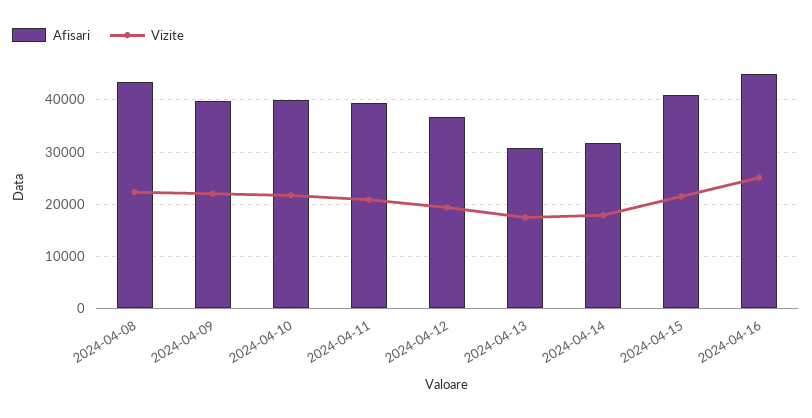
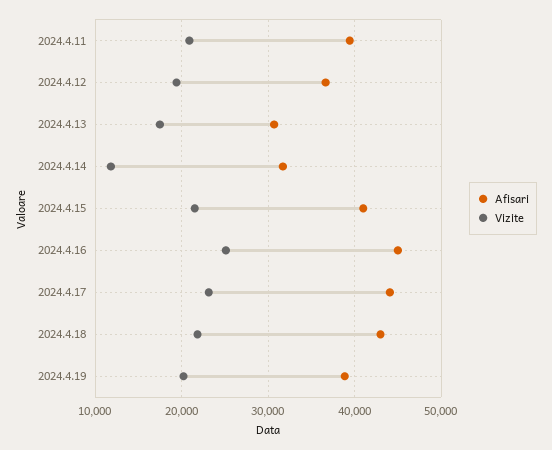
Afisari, 2024-04-08: 44000 -> none
Vizite, 2024-04-08: 22000 -> none
Afisari, 2024-04-09: 40000 -> none
Vizite, 2024-04-09: 22000 -> none
Afisari, 2024-04-10: 40000 -> none
Vizite, 2024-04-10: 22000 -> none
Vizite, 2024-04-14: 18000 -> 12000
Afisari, 2024.4.17: none -> 44000
Vizite, 2024.4.17: none -> 23000
Afisari, 2024.4.18: none -> 43000
Vizite, 2024.4.18: none -> 22000
Afisari, 2024.4.19: none -> 39000
Vizite, 2024.4.19: none -> 20000

